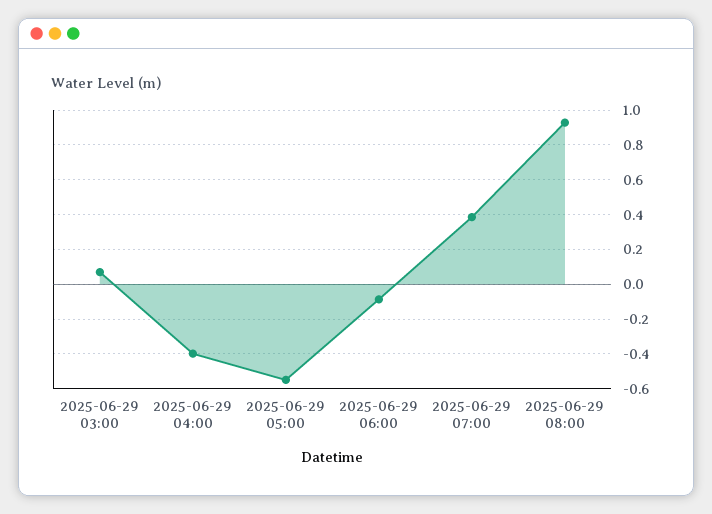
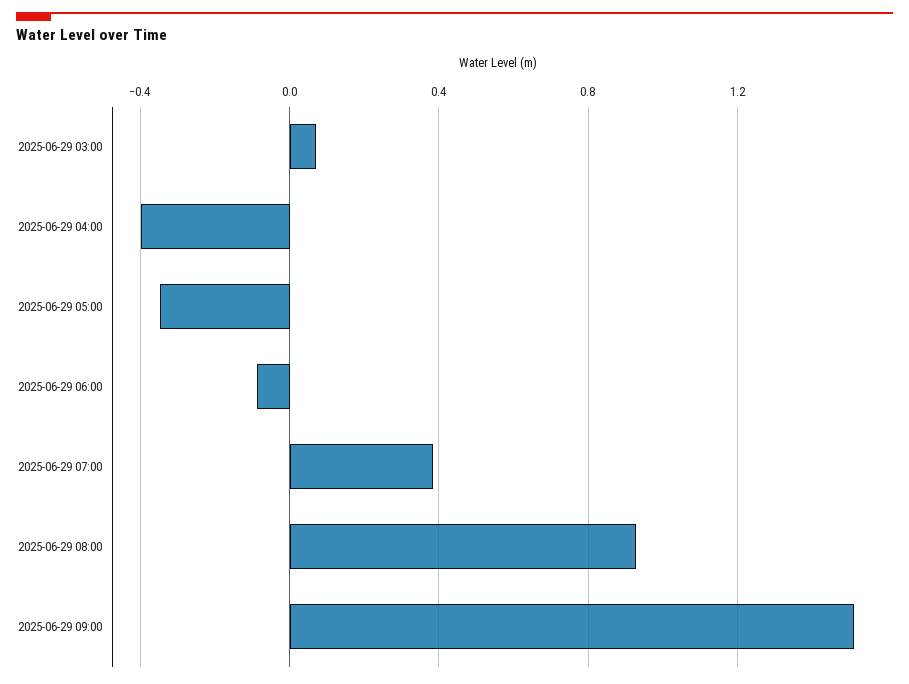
2025-06-29 05:00: -0.55 -> -0.35
2025-06-29 09:00: none -> 1.5

